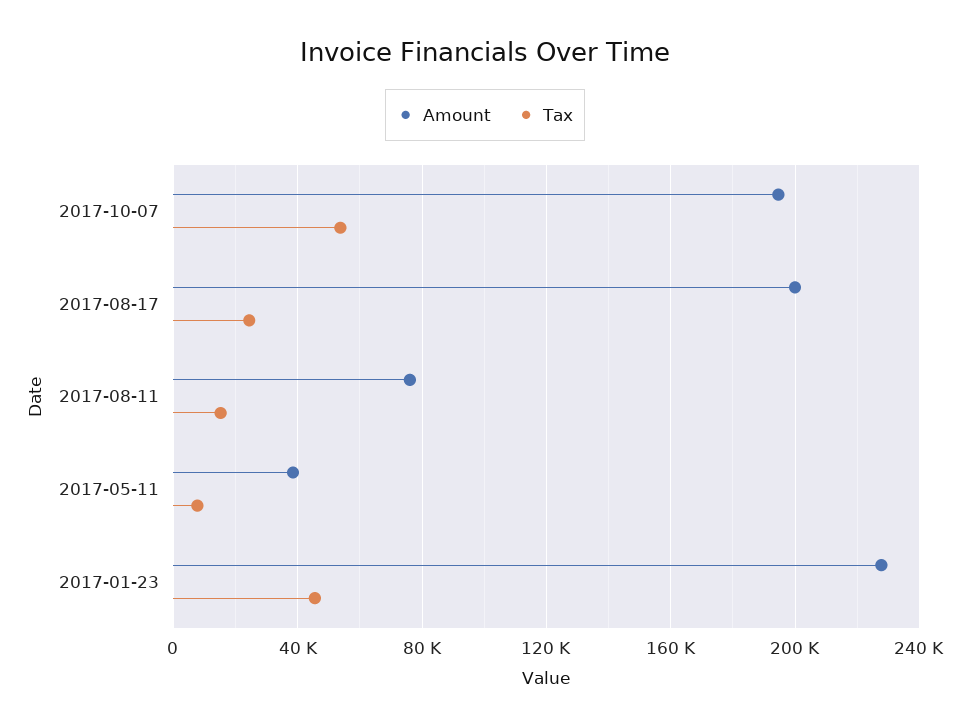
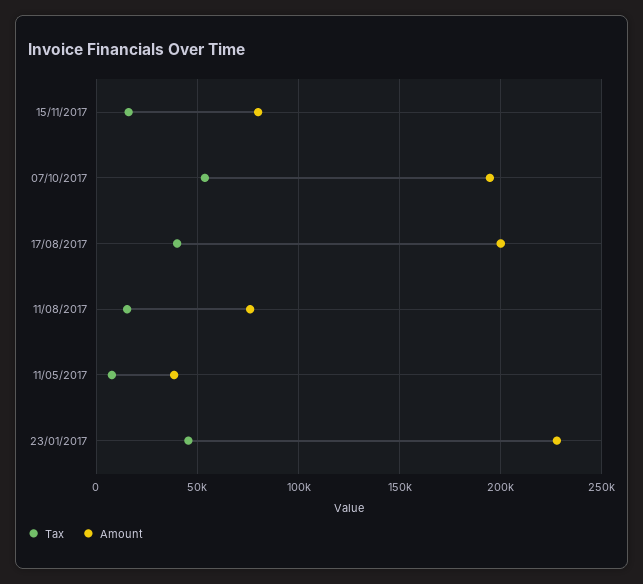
Tax, 2017-08-17: 25000 -> 40000
Tax, 15/11/2017: none -> 15000
Amount, 15/11/2017: none -> 80000

